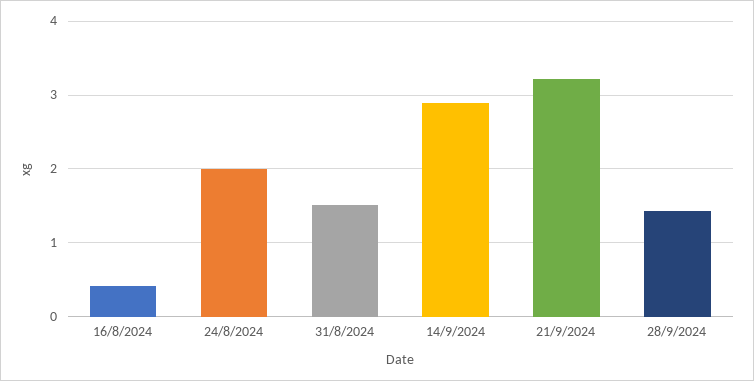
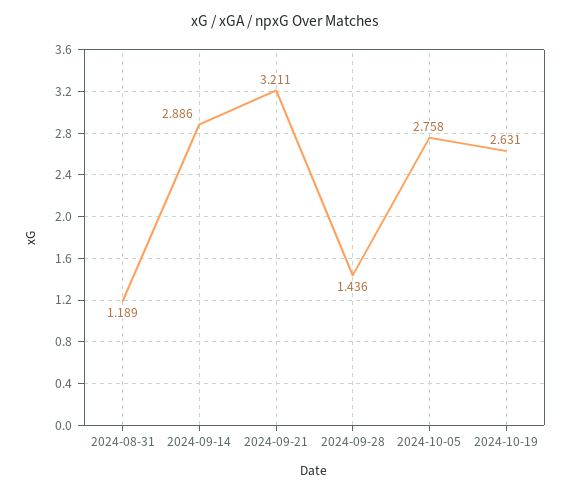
16/8/2024: 0.4 -> none
24/8/2024: 2 -> none
31/8/2024: 1.5 -> 1.189
2024-10-05: none -> 2.758
2024-10-19: none -> 2.631

